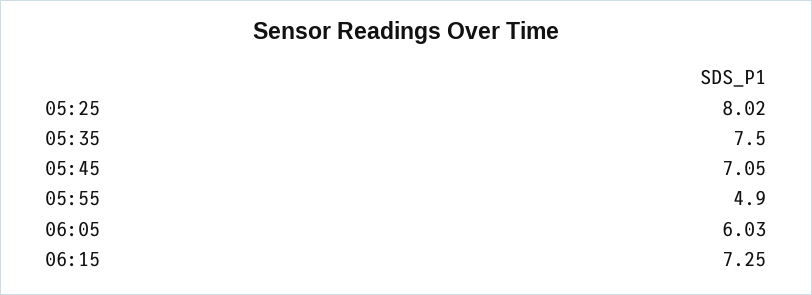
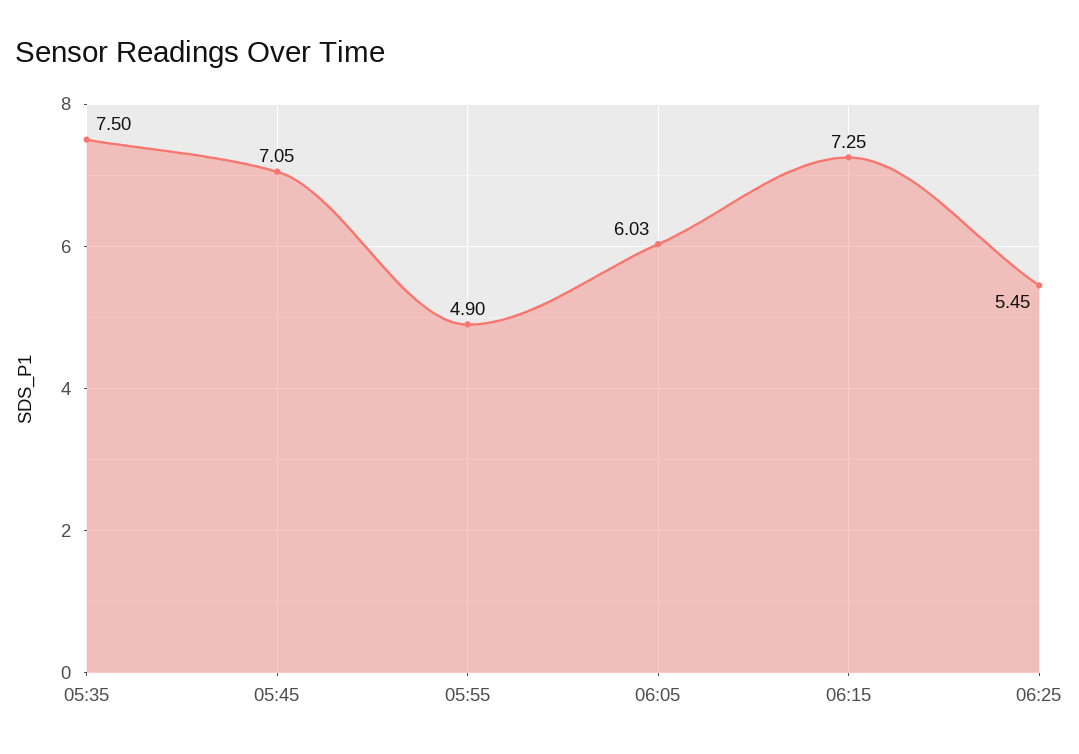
05:25: 8.02 -> none
06:25: none -> 5.45

